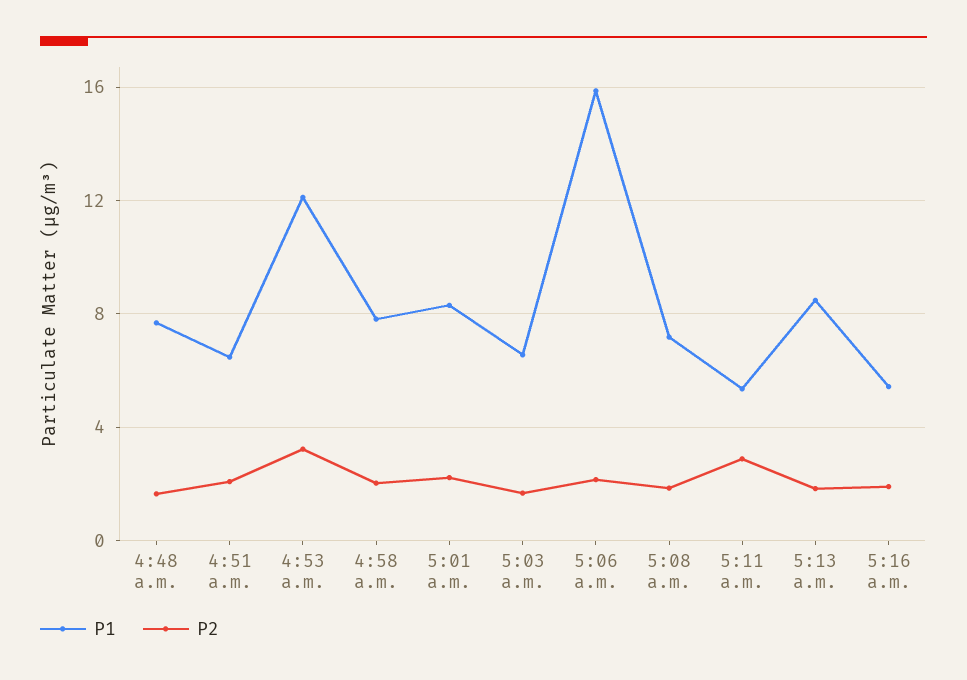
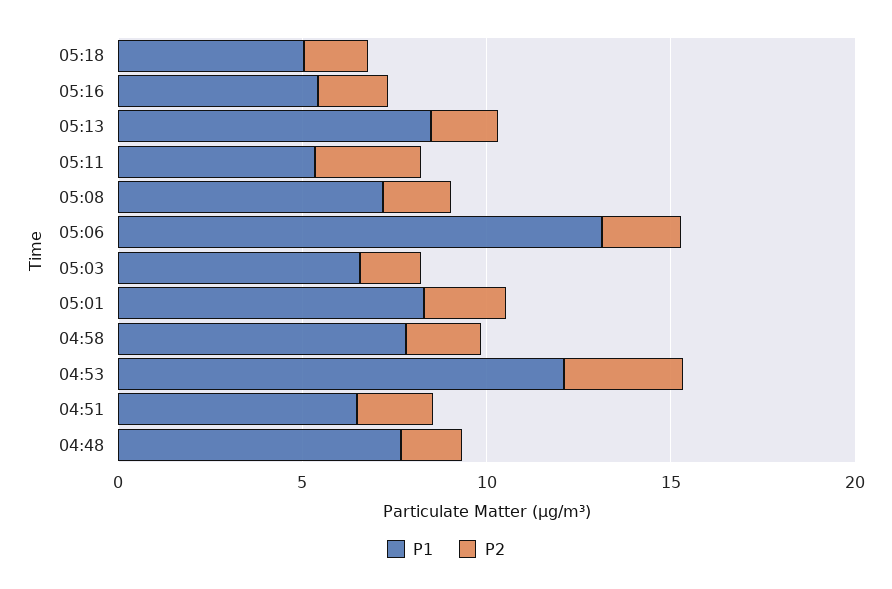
P1, 5:06 a.m.: 16 -> 13
P1, 05:18: none -> 5
P2, 05:18: none -> 2

